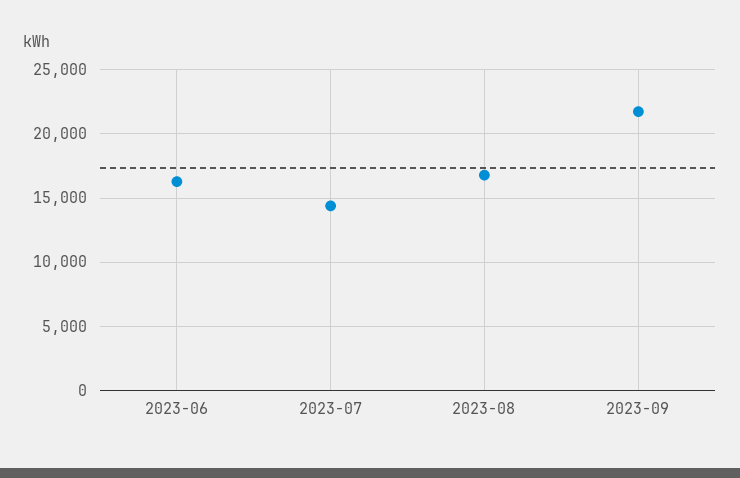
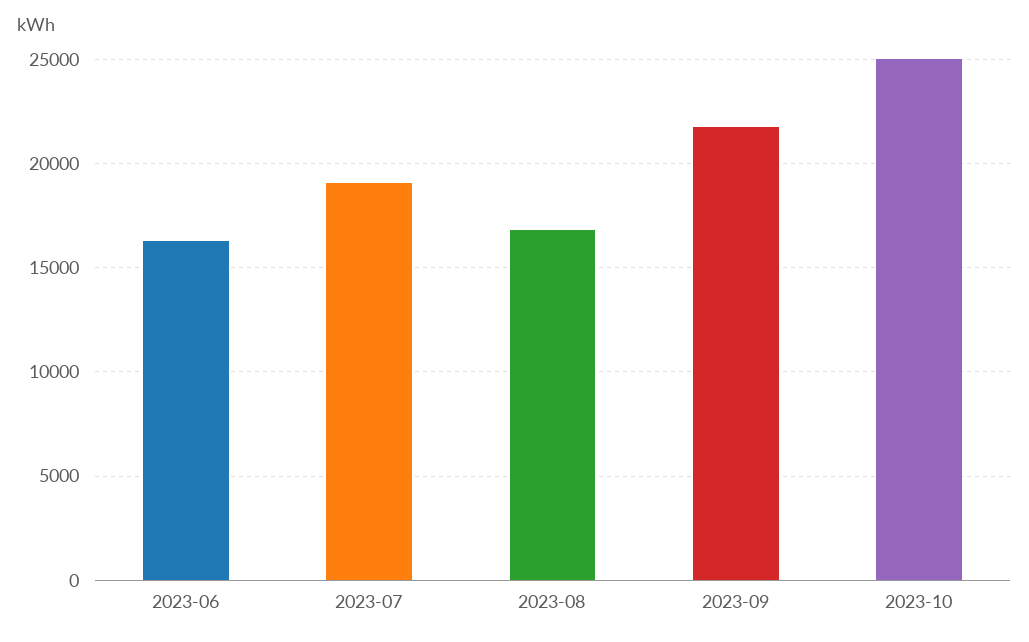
2023-07: 14500 -> 19000
2023-10: none -> 25000

